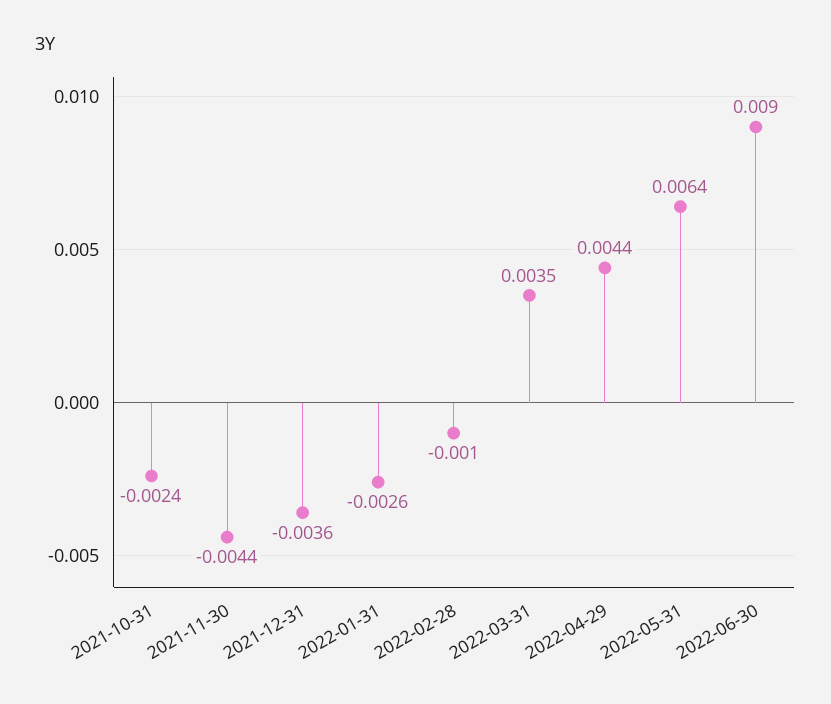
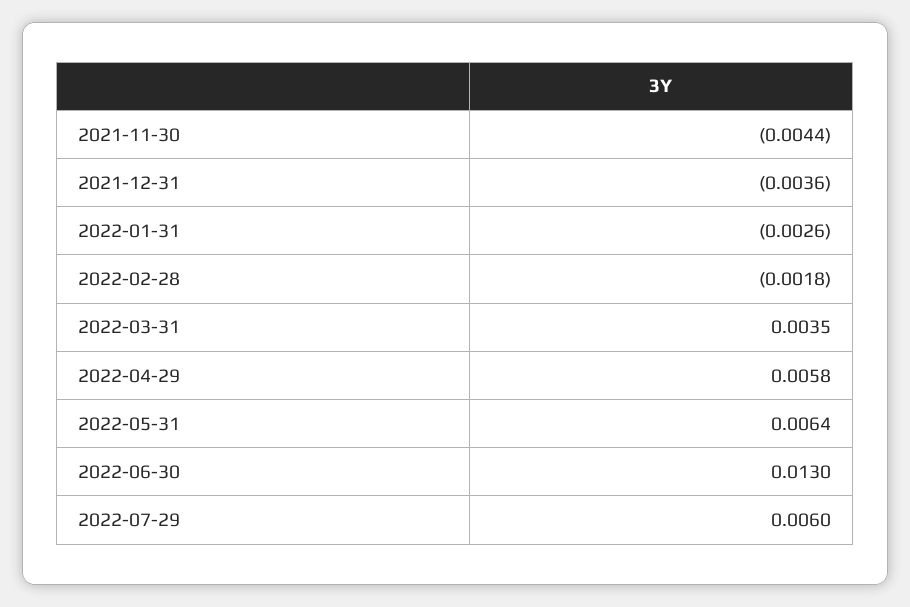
2021-10-31: -0.0024 -> none
2022-02-28: -0.001 -> -0.0018
2022-04-29: 0.0044 -> 0.0058
2022-06-30: 0.009 -> 0.013
2022-07-29: none -> 0.006

